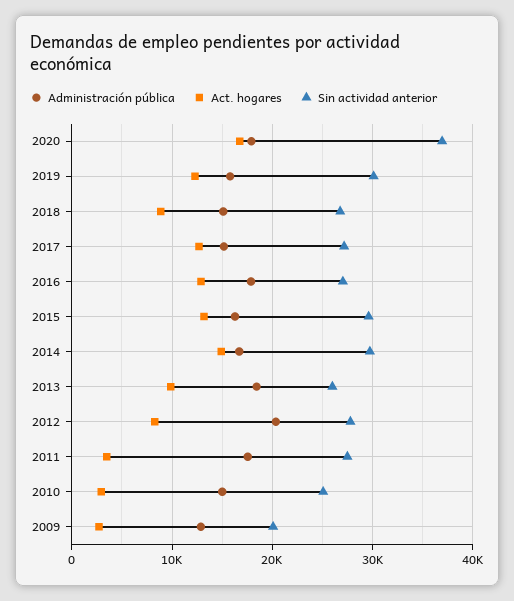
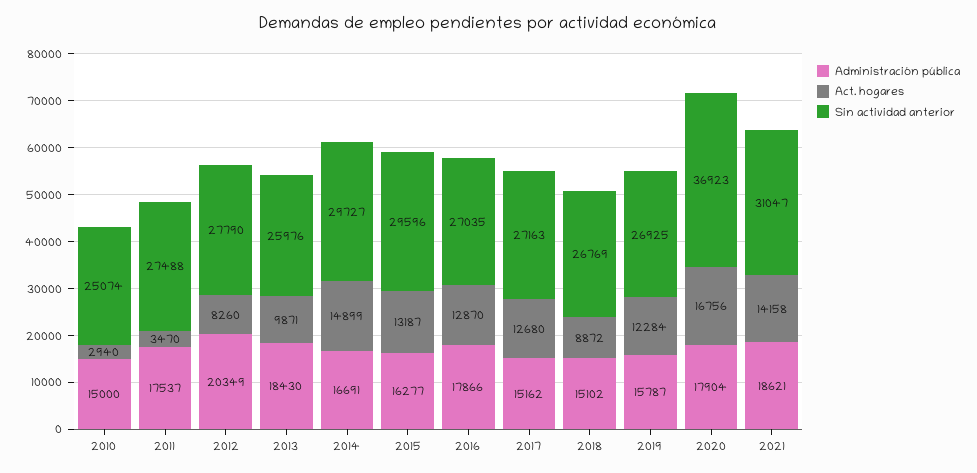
Sin actividad anterior, 2019: 30000 -> 26925
Administración pública, 2009: 13000 -> none
Act. hogares, 2009: 3000 -> none
Sin actividad anterior, 2009: 20000 -> none
Administración pública, 2021: none -> 18621
Act. hogares, 2021: none -> 14158
Sin actividad anterior, 2021: none -> 31047

